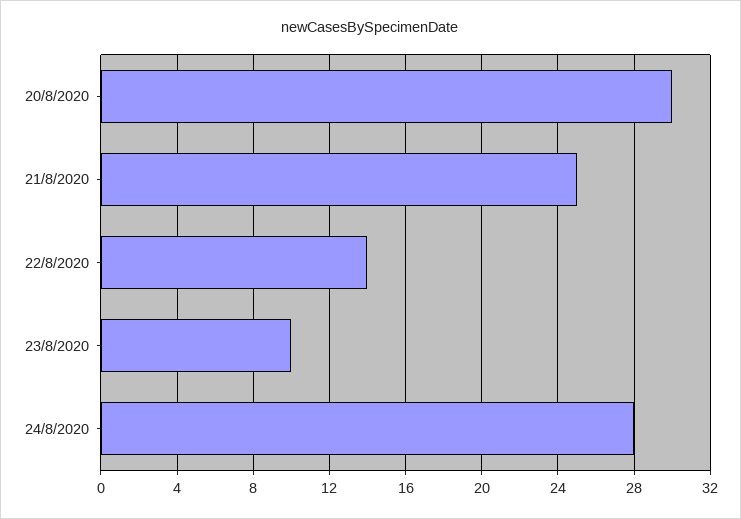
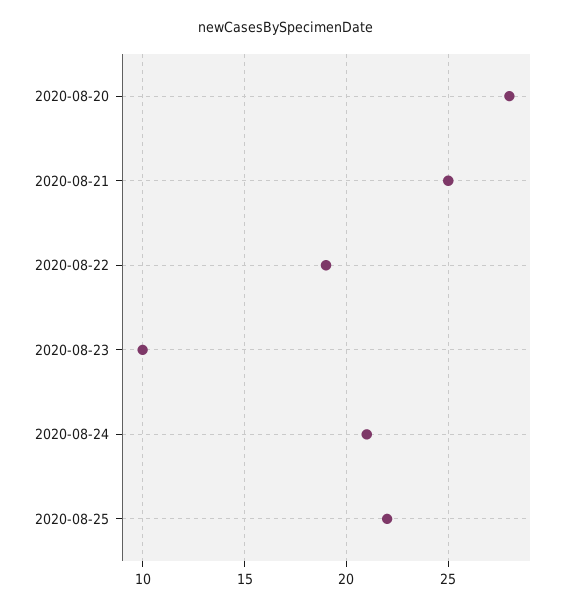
20/8/2020: 30 -> 28
22/8/2020: 14 -> 19
24/8/2020: 28 -> 21
2020-08-25: none -> 22

